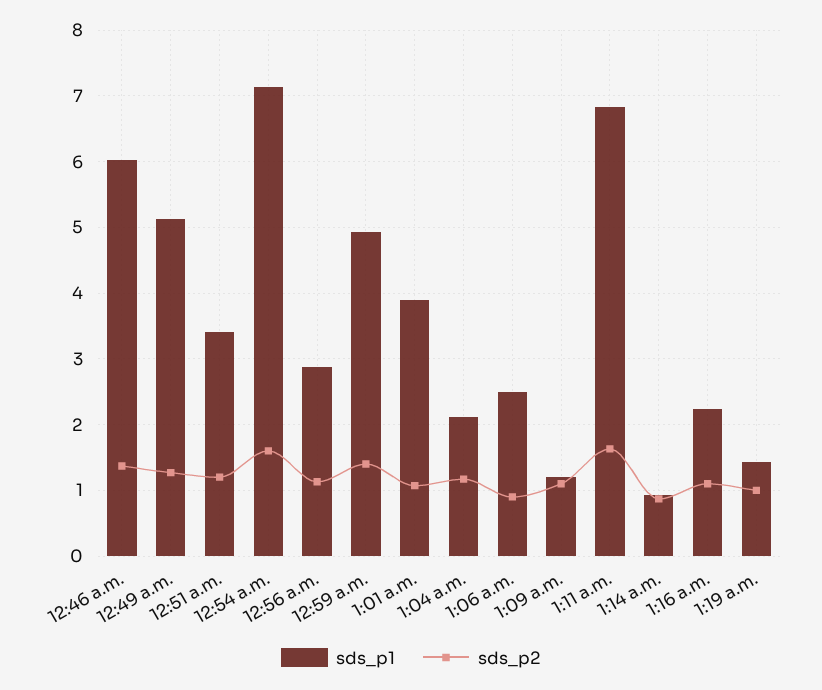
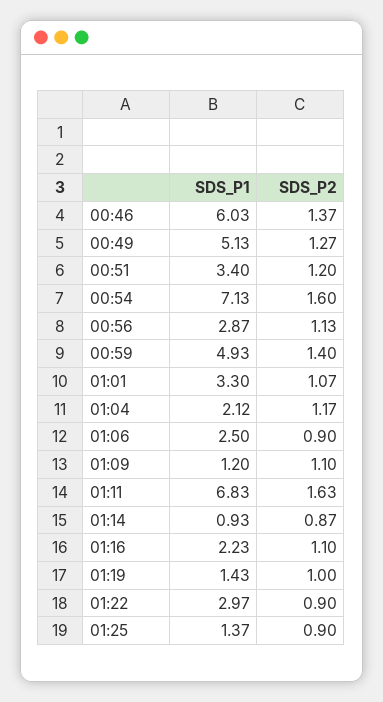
sds_p1, 1:01 a.m.: 3.9 -> 3.3
sds_p1, 01:22: none -> 2.97
sds_p2, 01:22: none -> 0.9
sds_p1, 01:25: none -> 1.37
sds_p2, 01:25: none -> 0.9

